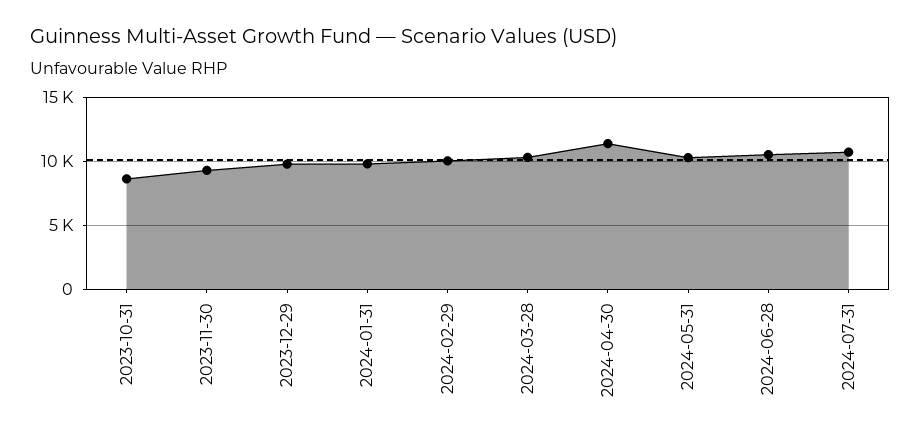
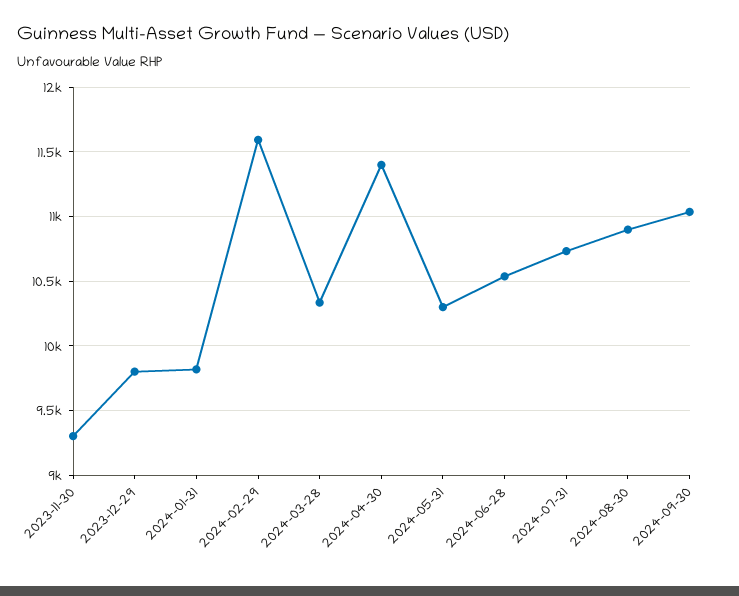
2023-10-31: 8500 -> none
2024-02-29: 10000 -> 11600
2024-08-30: none -> 10900
2024-09-30: none -> 11050

